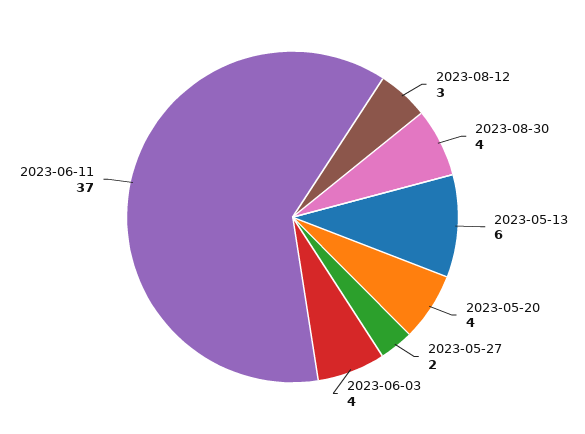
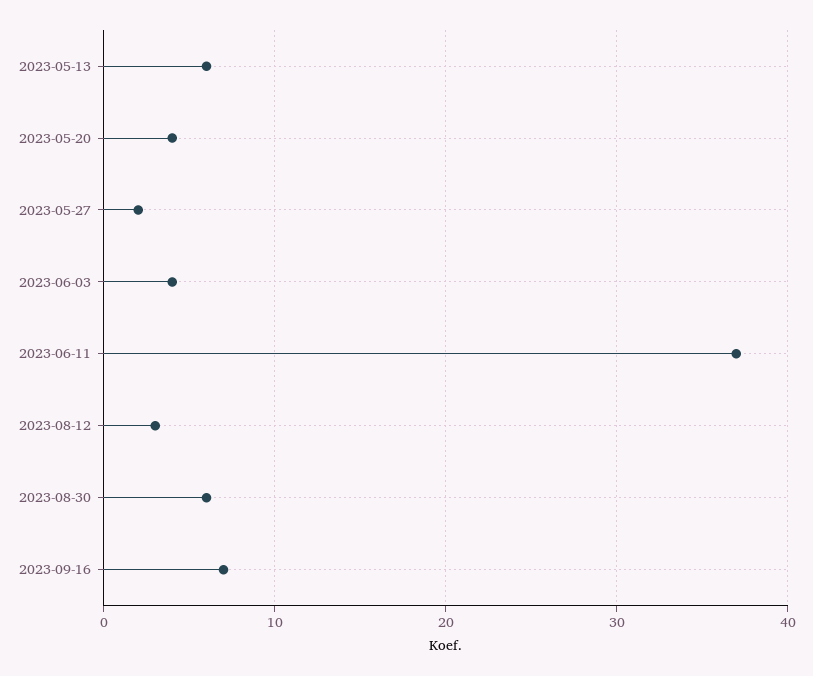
2023-08-30: 4 -> 6
2023-09-16: none -> 7

